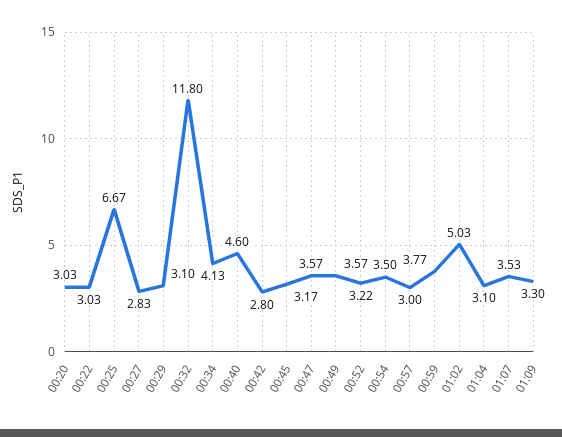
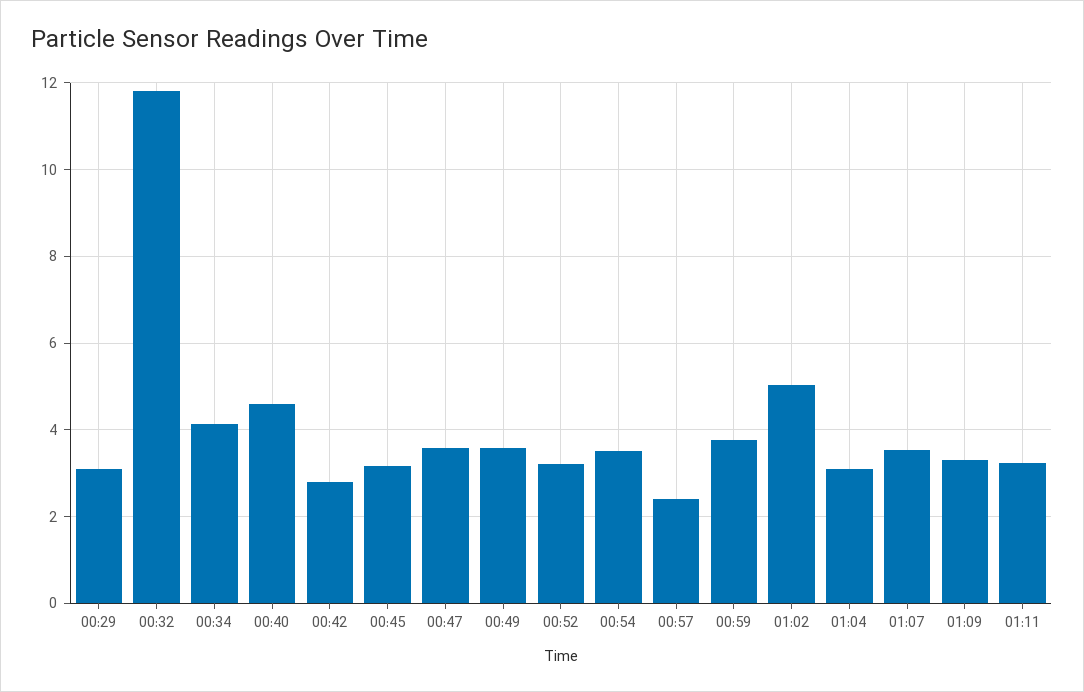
00:20: 3.03 -> none
00:22: 3.03 -> none
00:25: 6.67 -> none
00:27: 2.83 -> none
00:57: 3 -> 2.4
01:11: none -> 3.2

